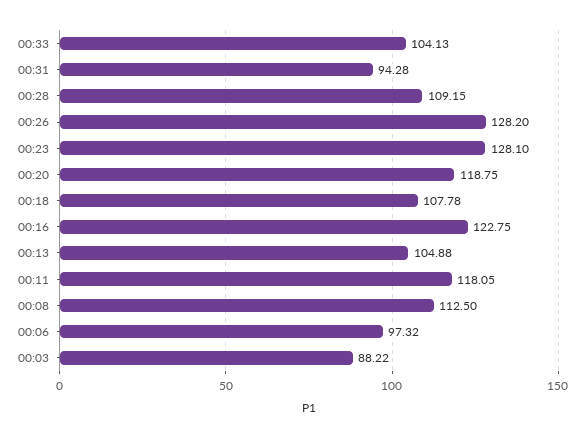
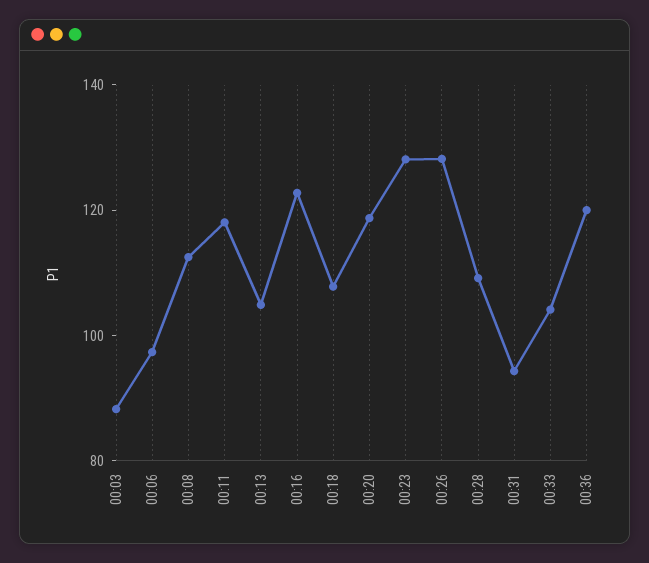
00:36: none -> 120

